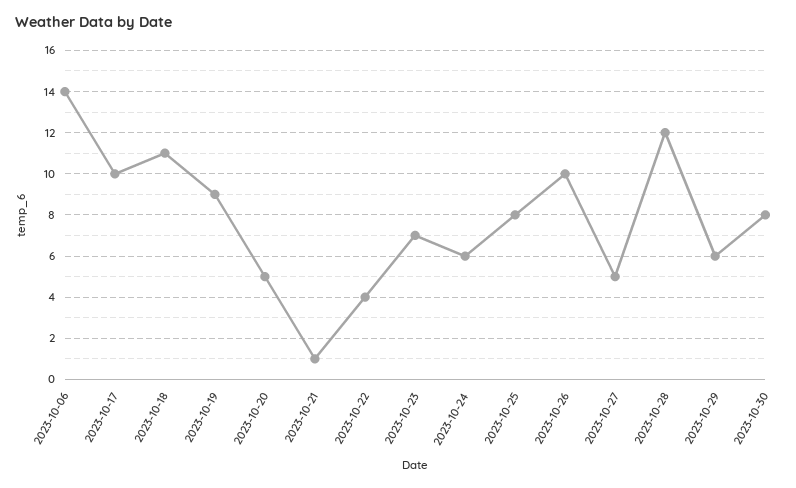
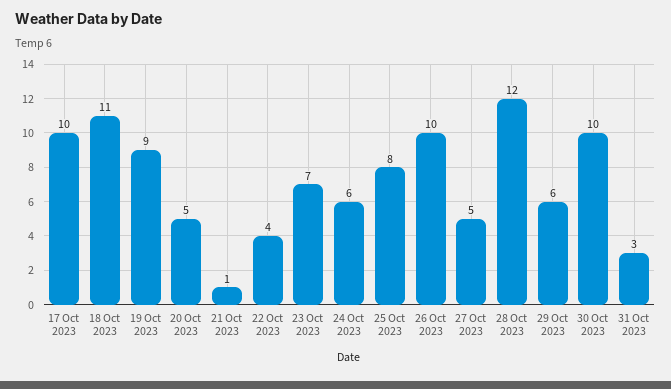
2023-10-06: 14 -> none
2023-10-30: 8 -> 10
31 Oct 2023: none -> 3

